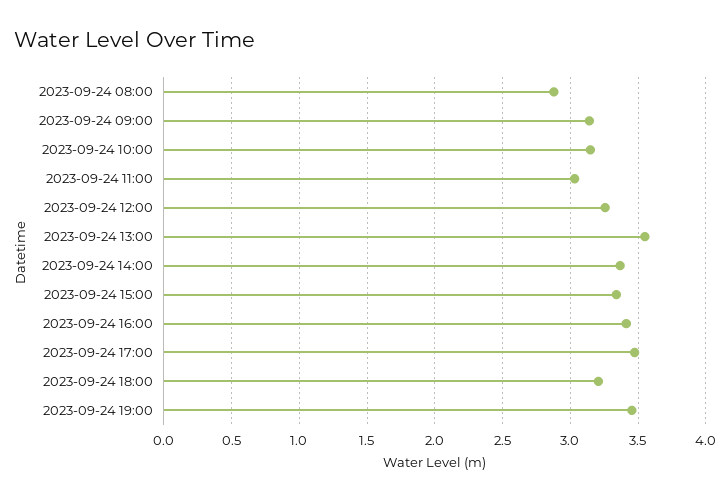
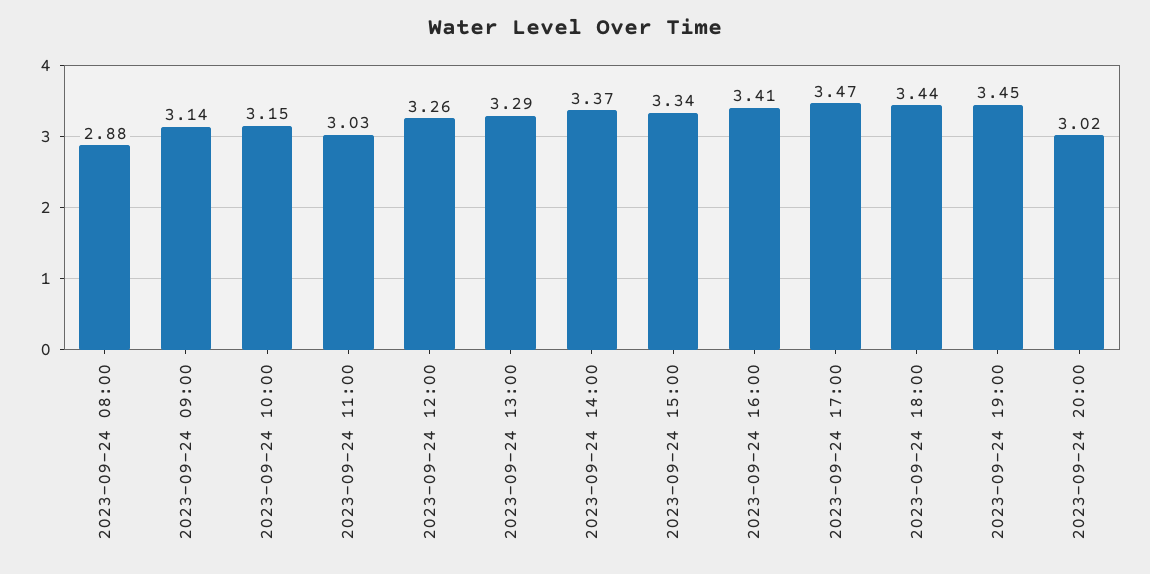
2023-09-24 13:00: 3.55 -> 3.29
2023-09-24 18:00: 3.2 -> 3.44
2023-09-24 20:00: none -> 3.02

